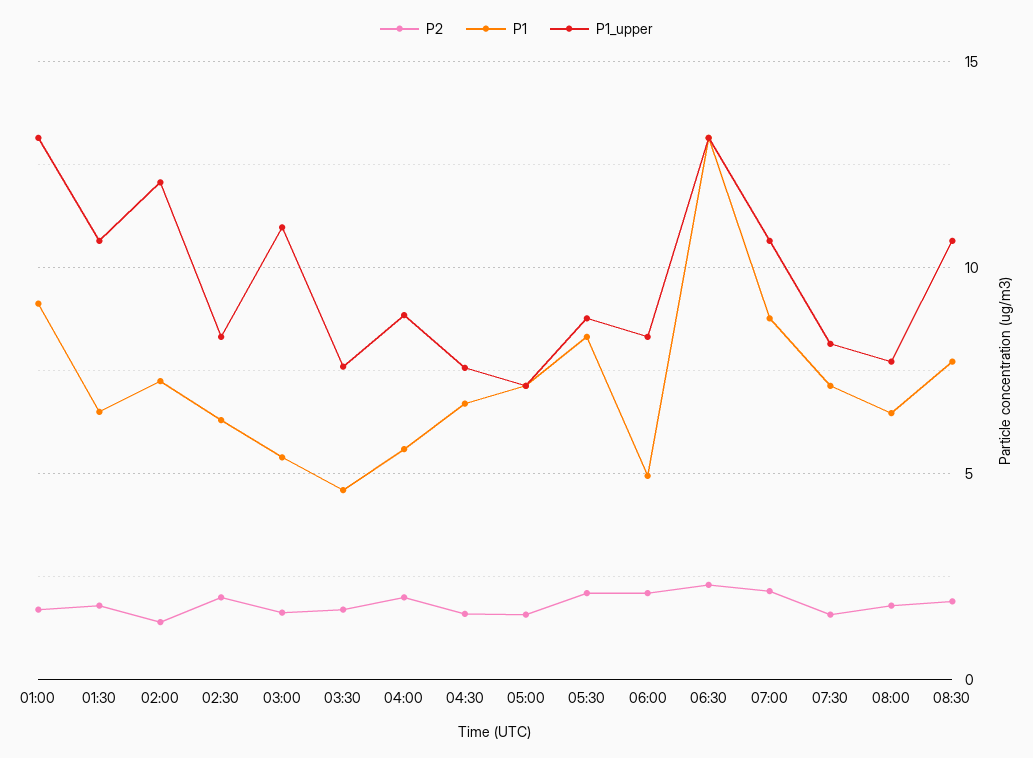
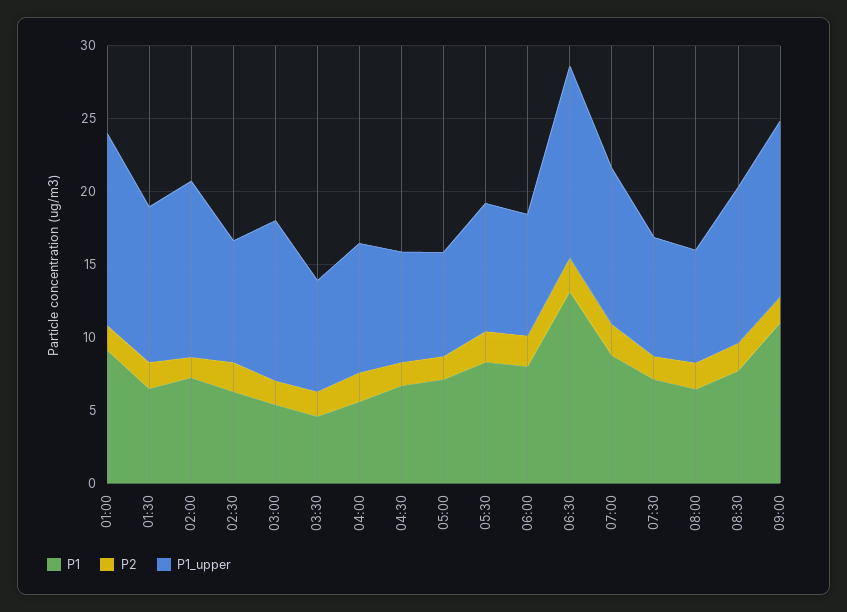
P1, 06:00: 5 -> 8
P1, 09:00: none -> 11
P2, 09:00: none -> 2
P1_upper, 09:00: none -> 12

